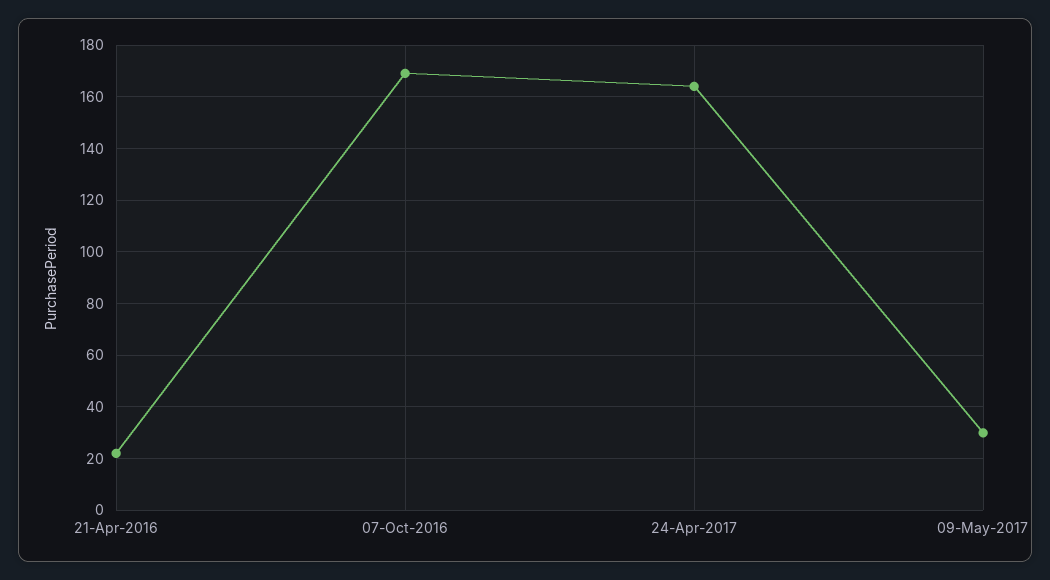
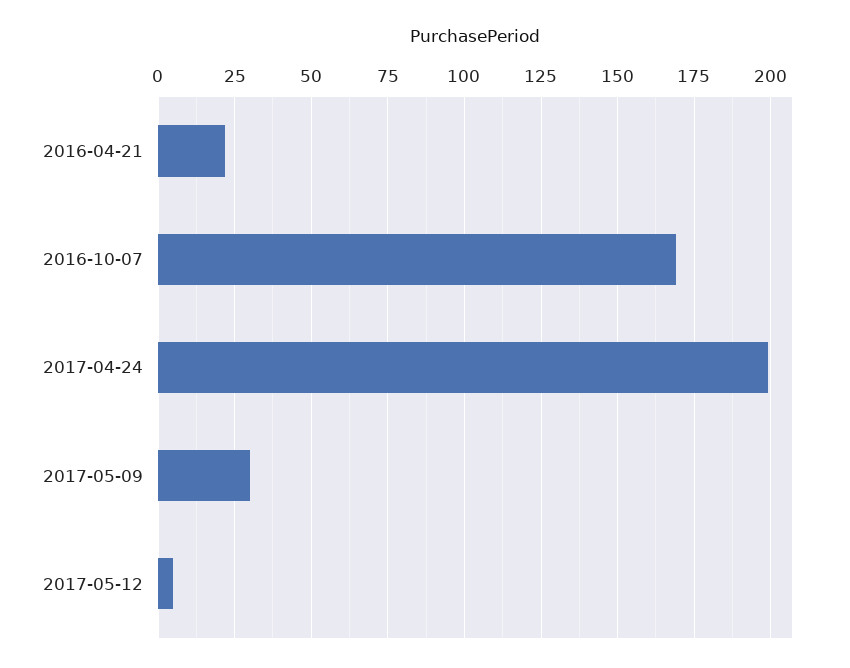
24-Apr-2017: 165 -> 200
2017-05-12: none -> 5

